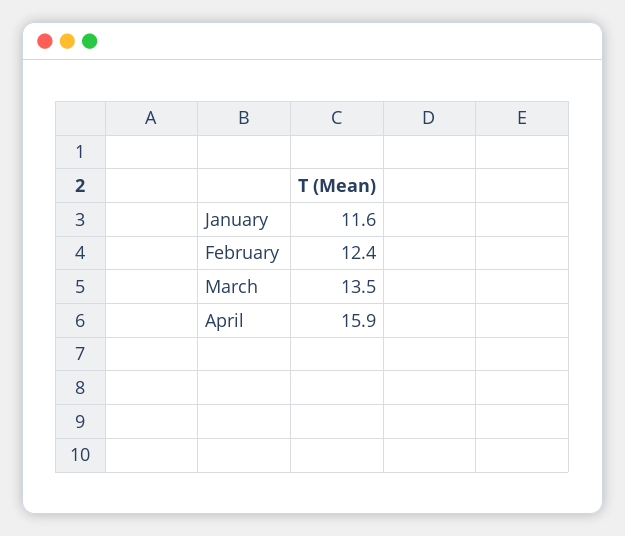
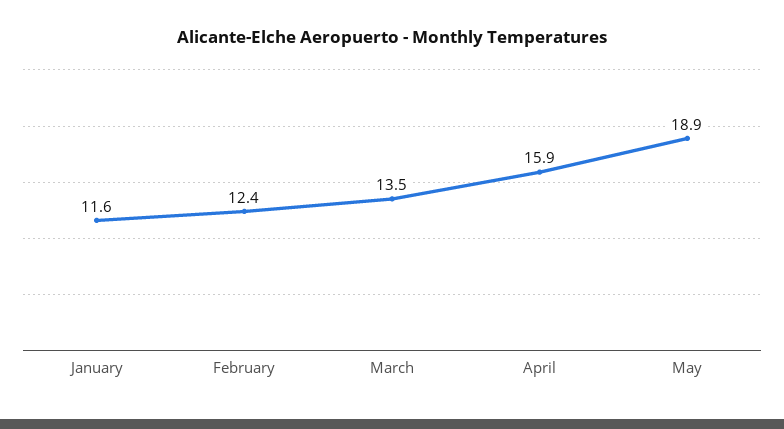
May: none -> 18.9

